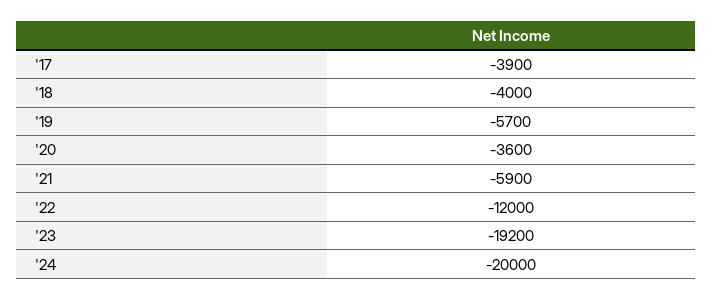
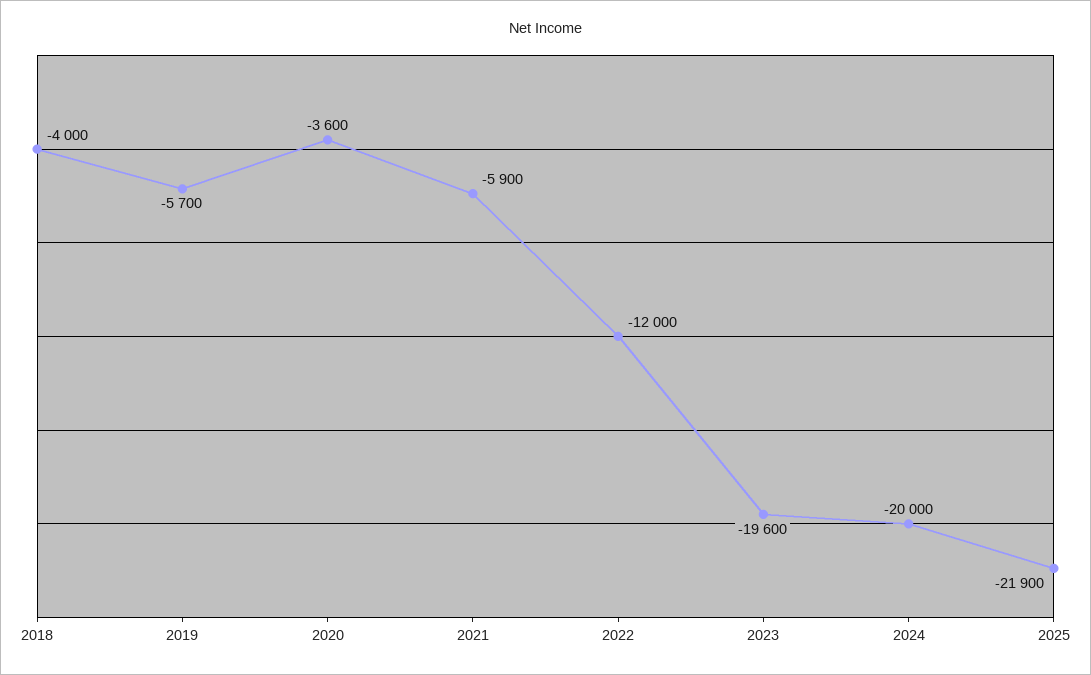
'17: -3900 -> none
'23: -19200 -> -19600
2025: none -> -21900

